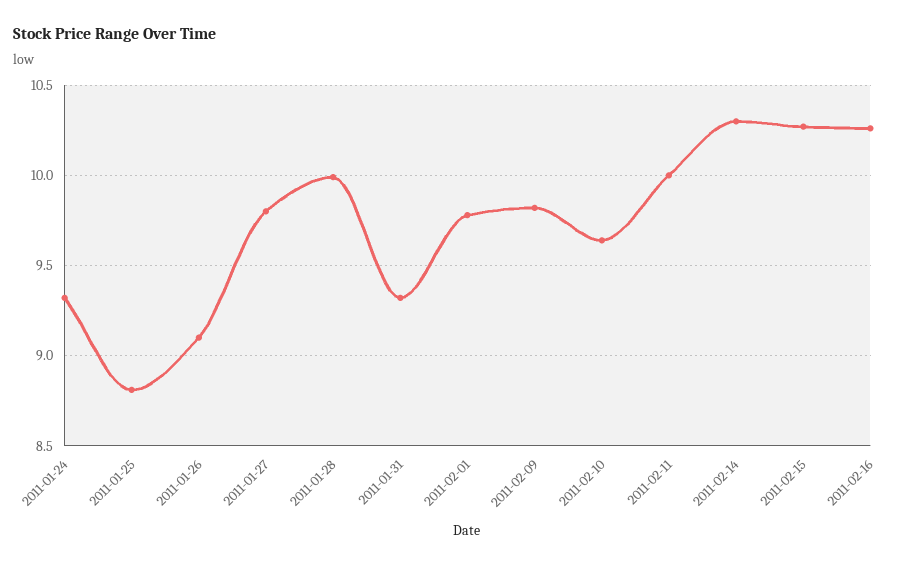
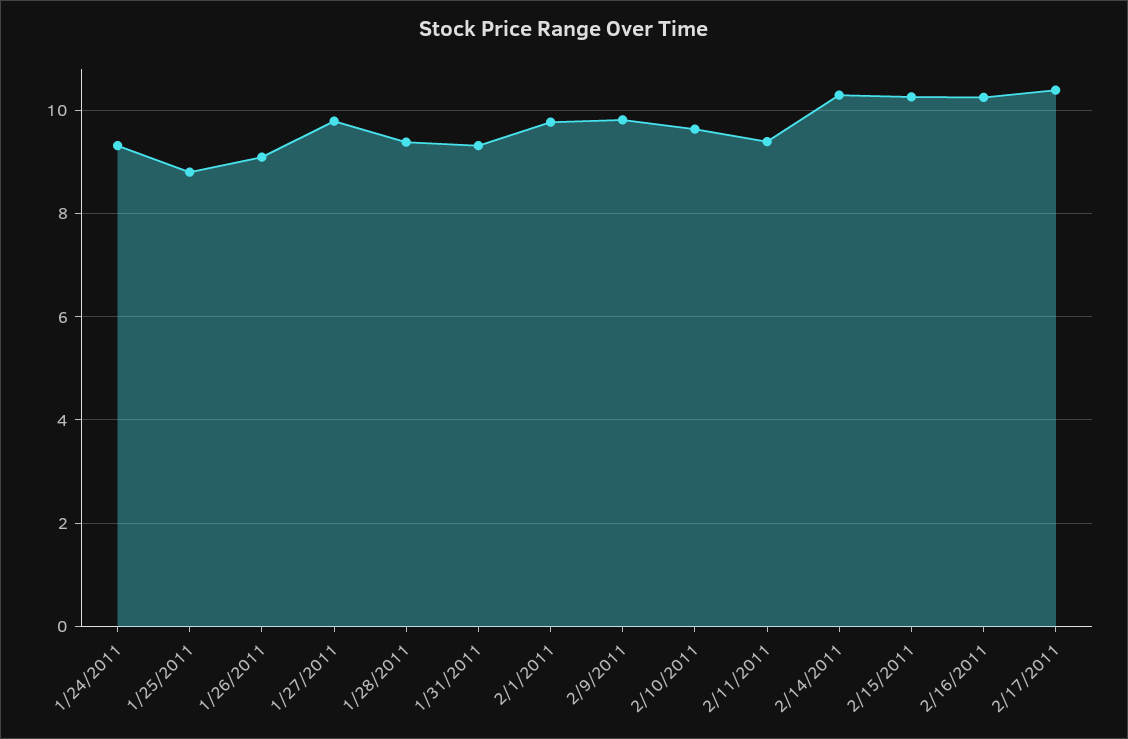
2011-01-28: 10 -> 9.4
2011-02-11: 10 -> 9.4
2/17/2011: none -> 10.4

